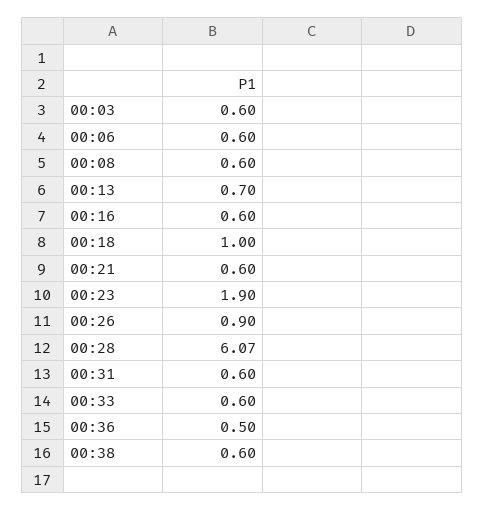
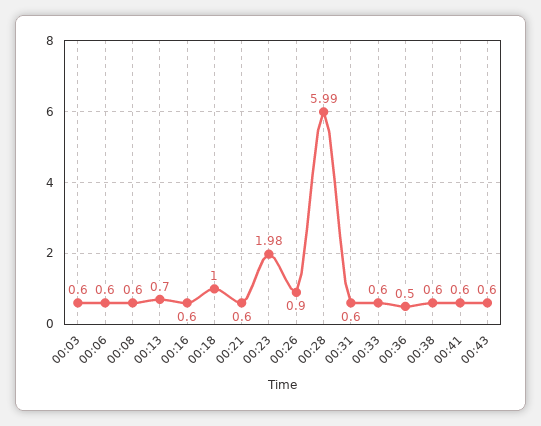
00:23: 1.9 -> 1.98
00:28: 6.07 -> 5.99
00:41: none -> 0.6
00:43: none -> 0.6

